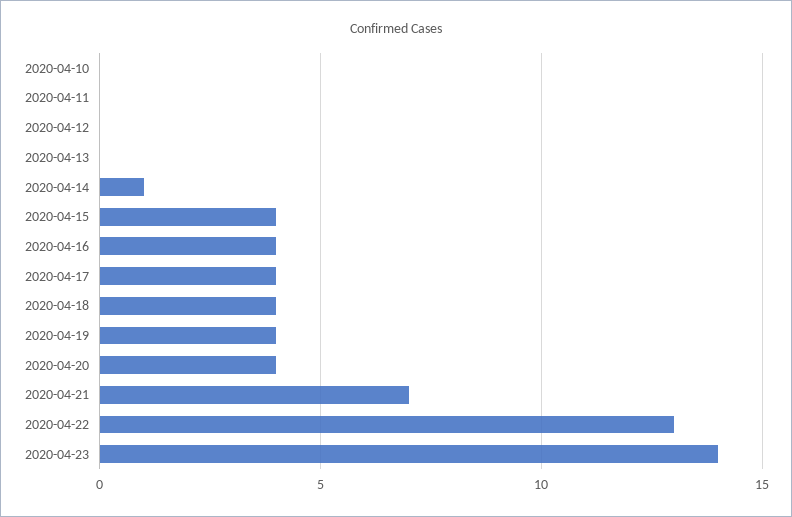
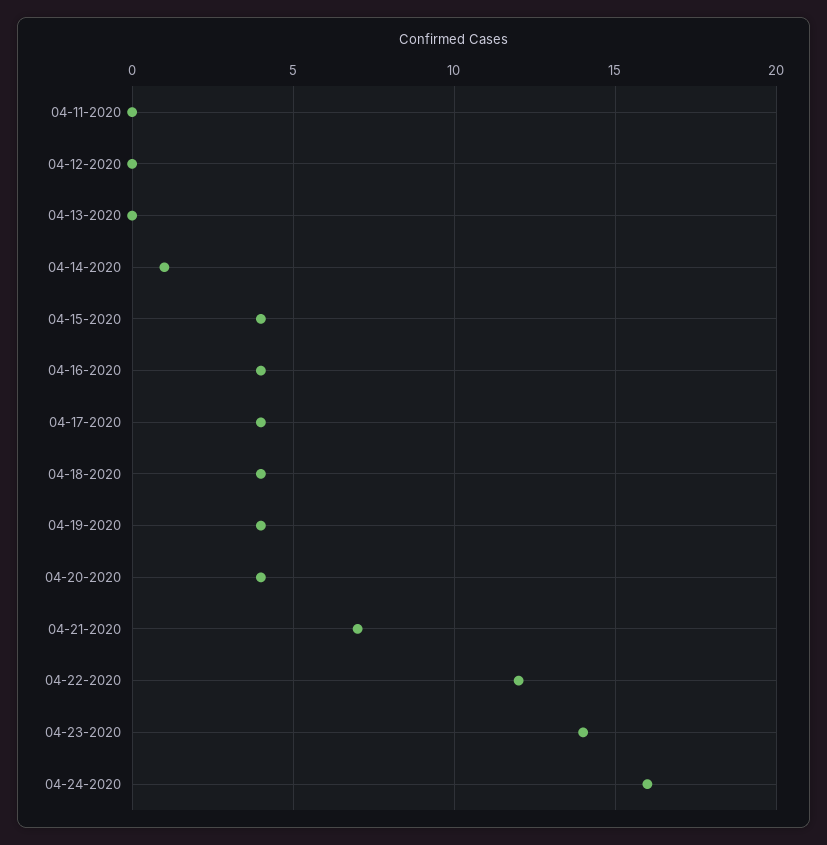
2020-04-10: 0 -> none
2020-04-22: 13 -> 12
04-24-2020: none -> 16

